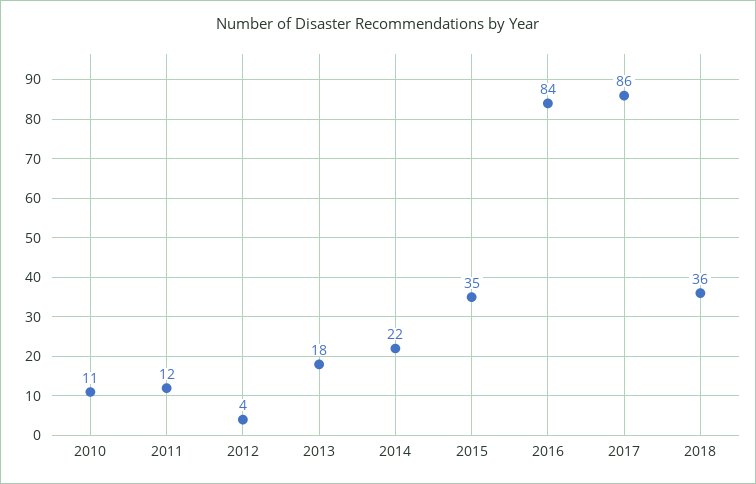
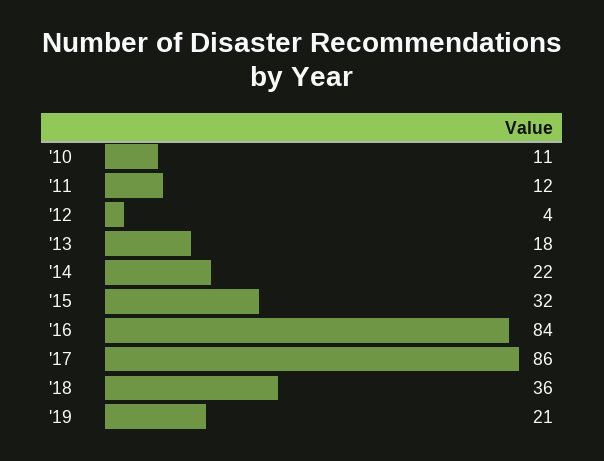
2015: 35 -> 32
'19: none -> 21

